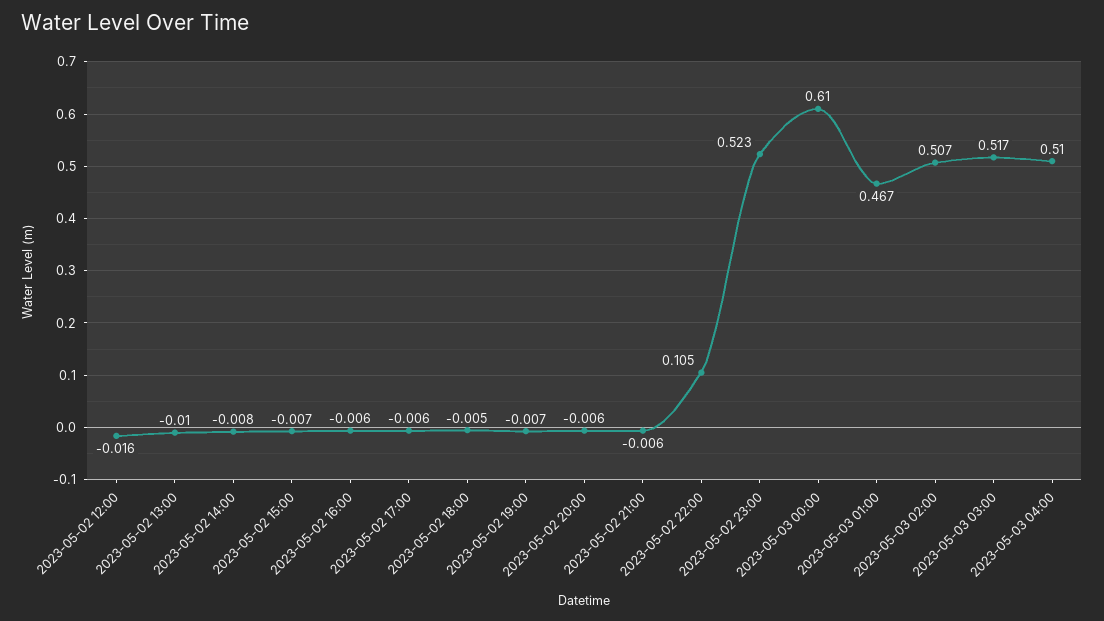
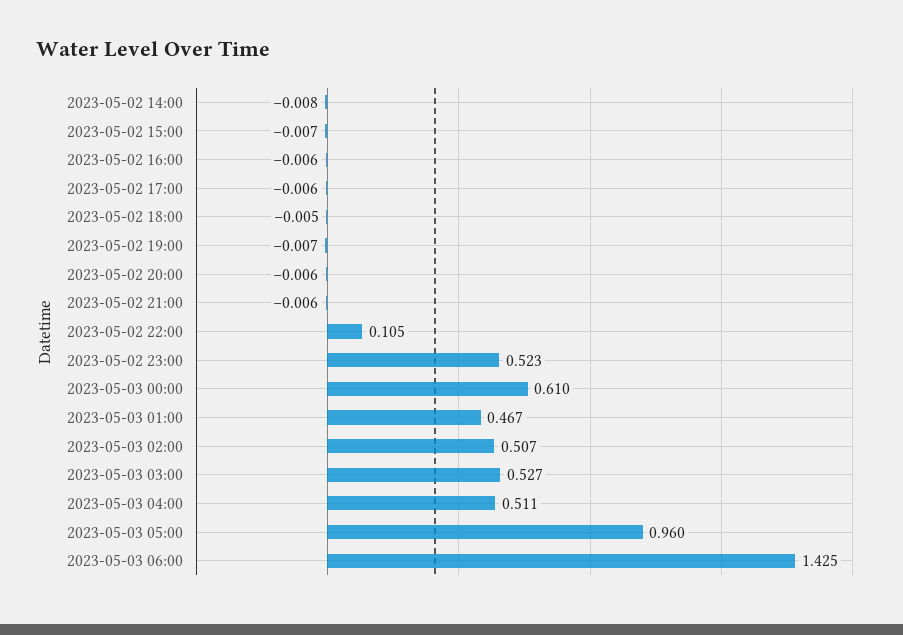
2023-05-02 12:00: -0.016 -> none
2023-05-02 13:00: -0.01 -> none
2023-05-03 03:00: 0.517 -> 0.527
2023-05-03 04:00: 0.51 -> 0.511
2023-05-03 05:00: none -> 0.96
2023-05-03 06:00: none -> 1.425

